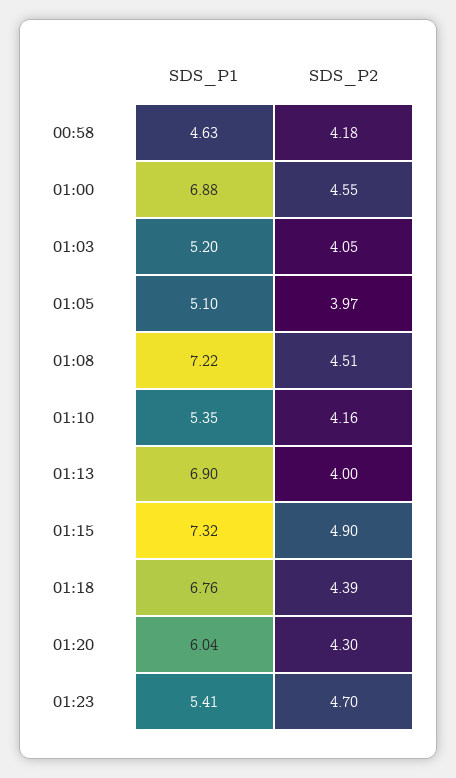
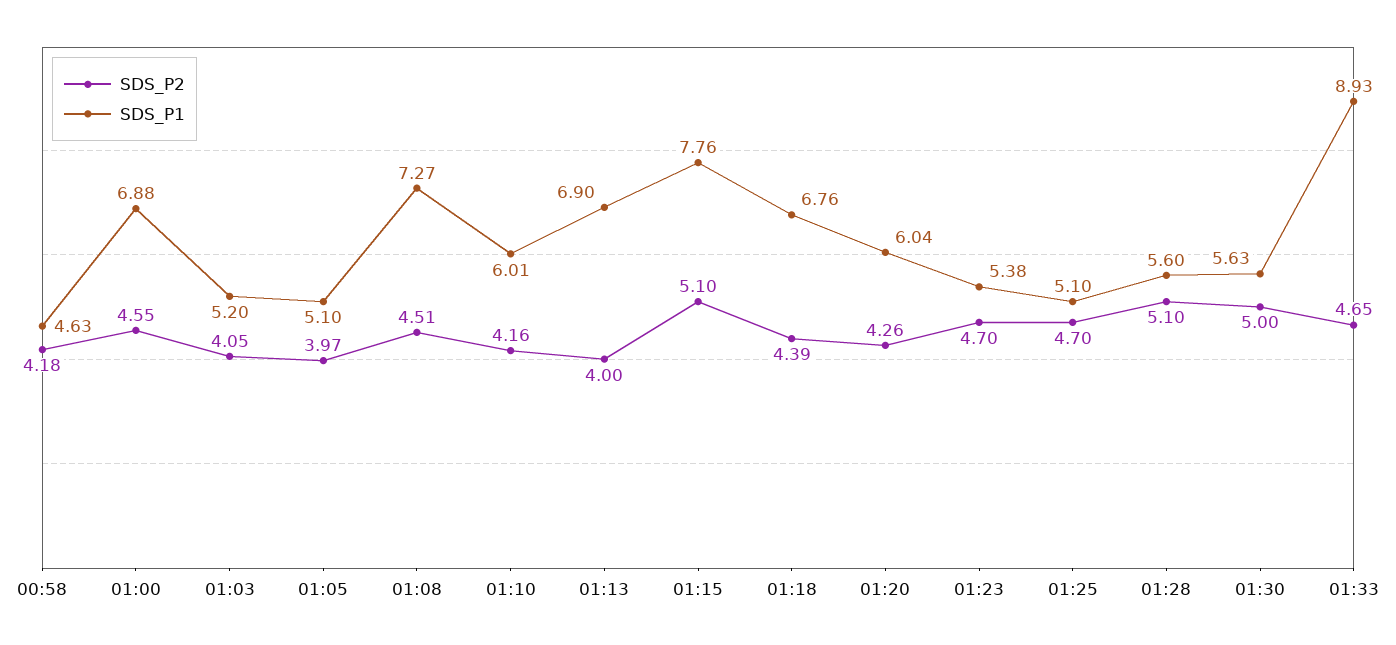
SDS_P1, 01:08: 7.22 -> 7.27
SDS_P1, 01:10: 5.35 -> 6.01
SDS_P1, 01:15: 7.32 -> 7.76
SDS_P2, 01:15: 4.9 -> 5.1
SDS_P2, 01:20: 4.3 -> 4.26
SDS_P1, 01:23: 5.41 -> 5.38
SDS_P2, 01:25: none -> 4.7
SDS_P1, 01:25: none -> 5.1
SDS_P2, 01:28: none -> 5.1
SDS_P1, 01:28: none -> 5.6
SDS_P2, 01:30: none -> 5
SDS_P1, 01:30: none -> 5.63
SDS_P2, 01:33: none -> 4.65
SDS_P1, 01:33: none -> 8.93

